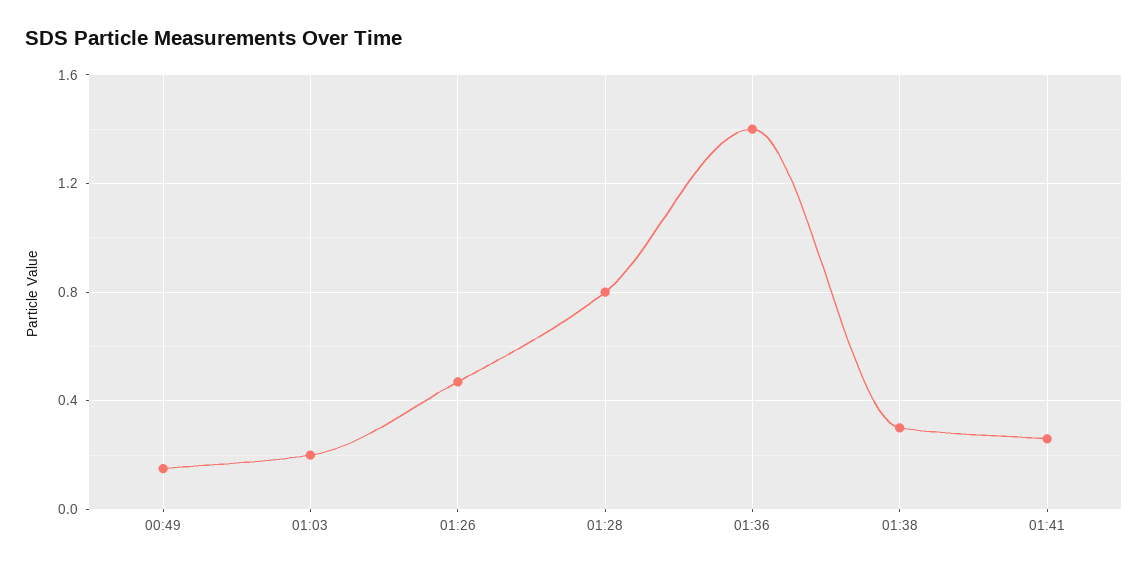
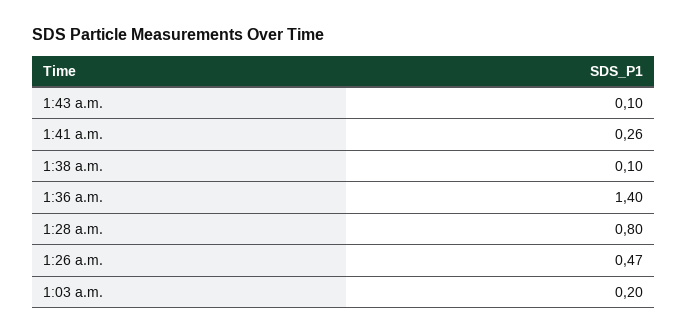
00:49: 0.15 -> none
01:38: 0.3 -> 0.1
1:43 a.m.: none -> 0.1

